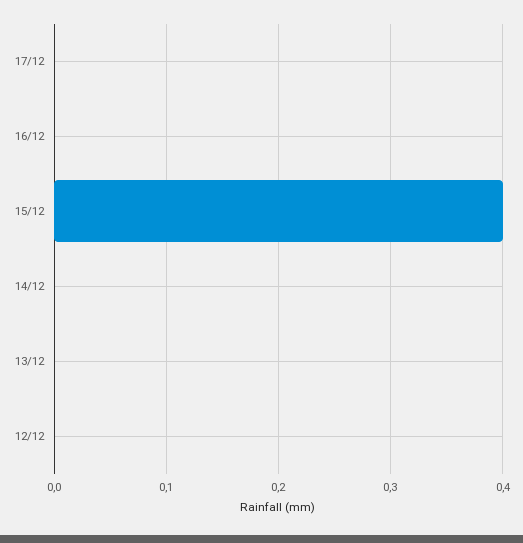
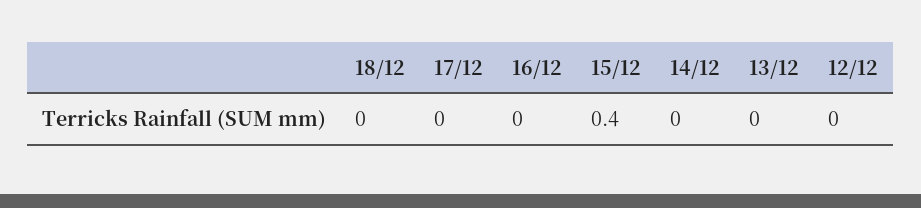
18/12: none -> 0

